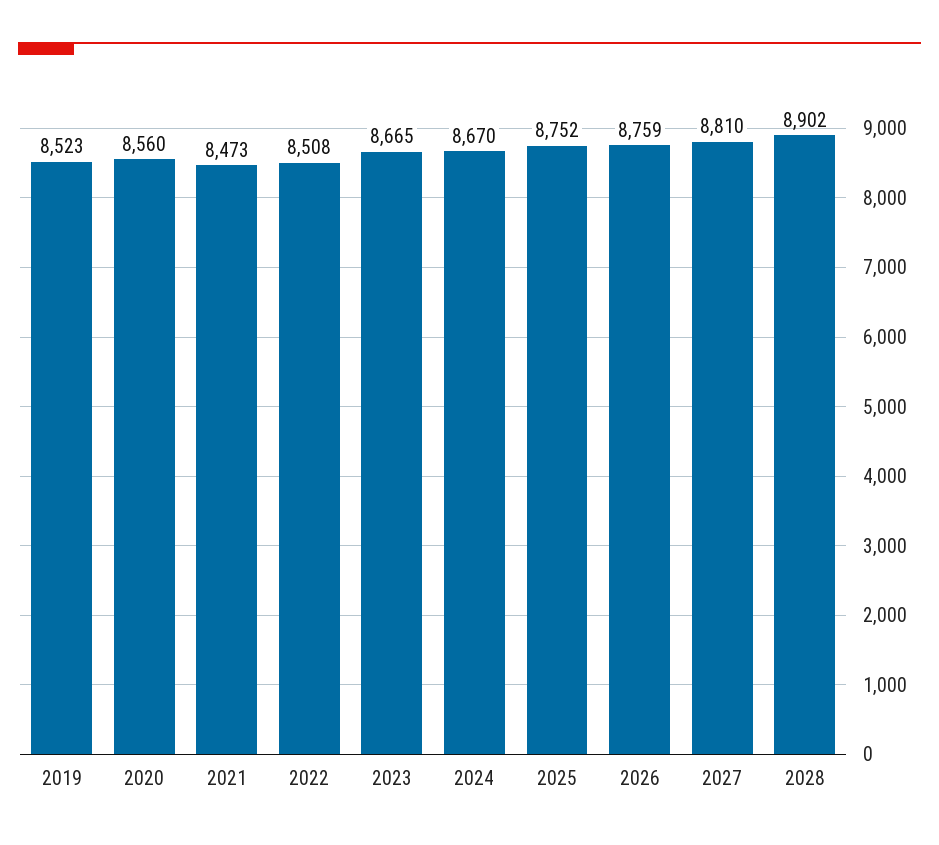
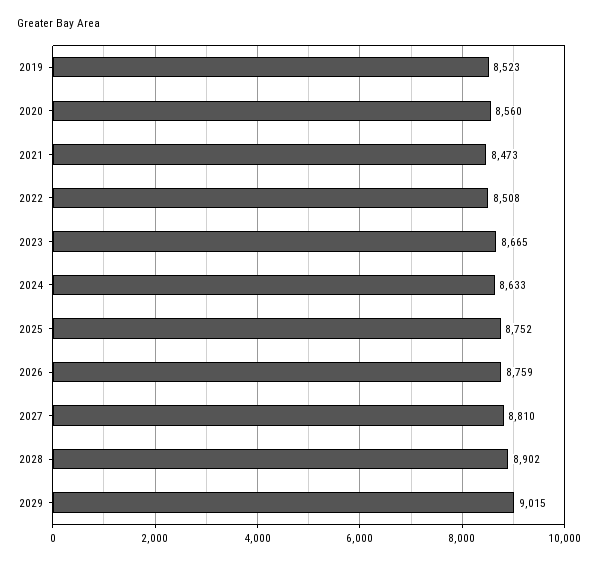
2024: 8670 -> 8633
2029: none -> 9015

